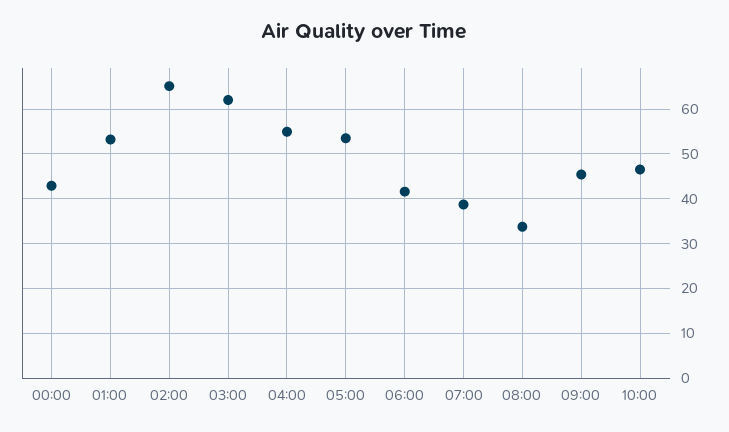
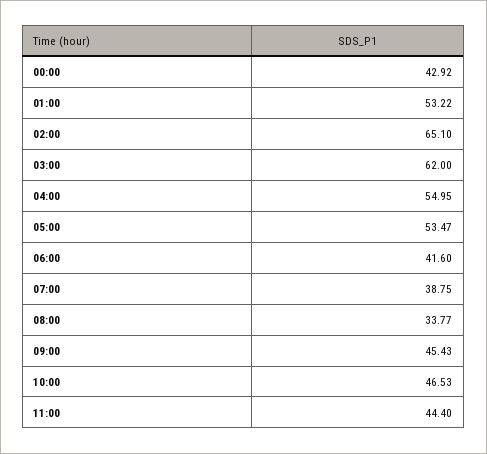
11:00: none -> 44.4

